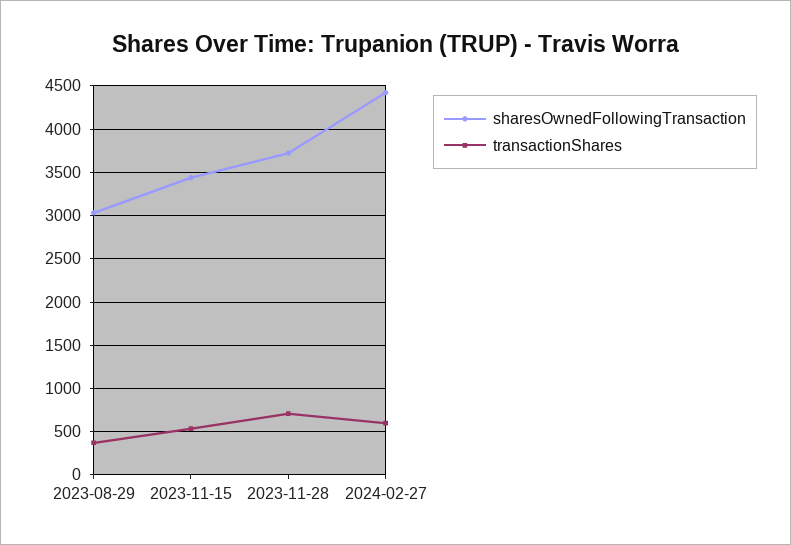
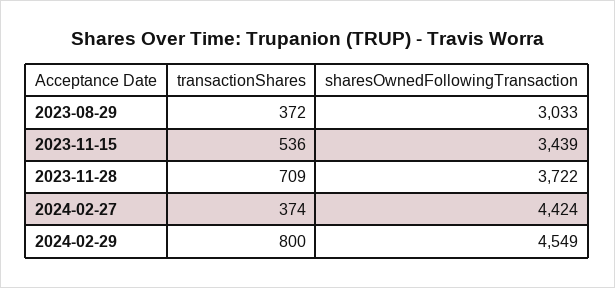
transactionShares, 2024-02-27: 600 -> 374
transactionShares, 2024-02-29: none -> 800
sharesOwnedFollowingTransaction, 2024-02-29: none -> 4549

